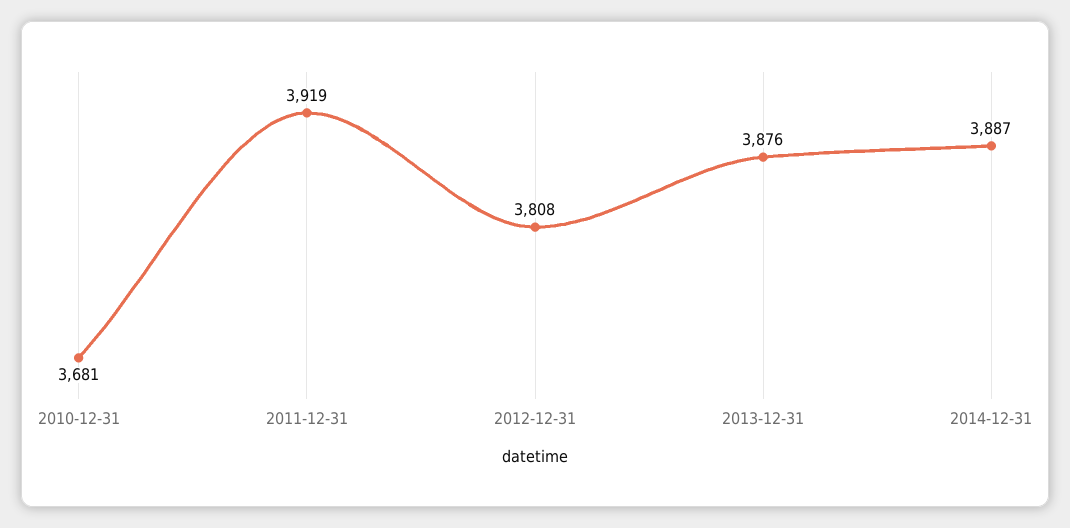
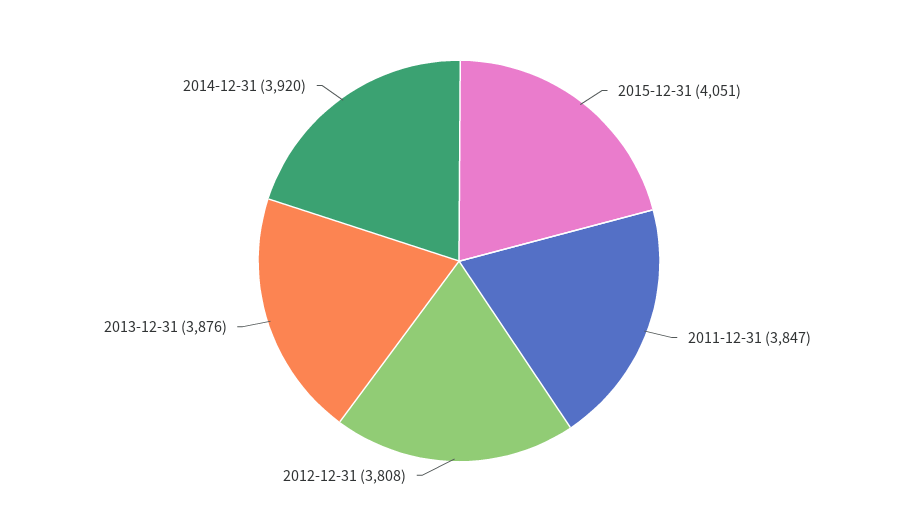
2010-12-31: 3681 -> none
2011-12-31: 3919 -> 3847
2014-12-31: 3887 -> 3920
2015-12-31: none -> 4051

